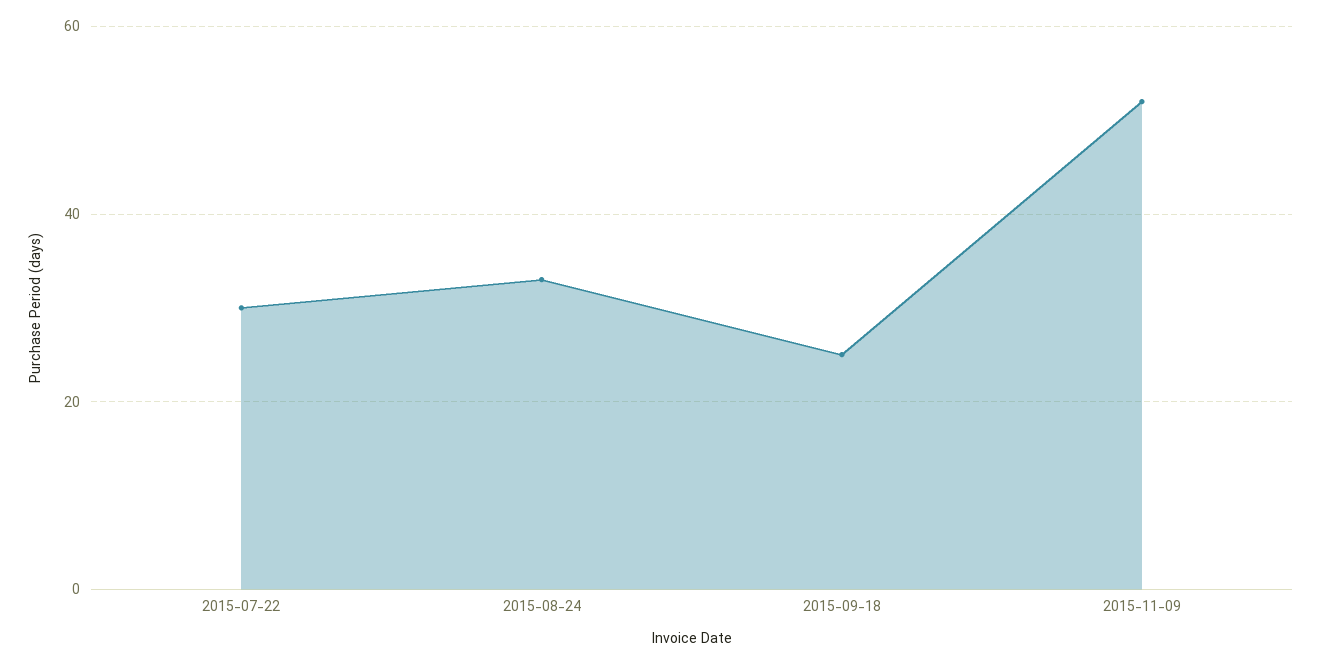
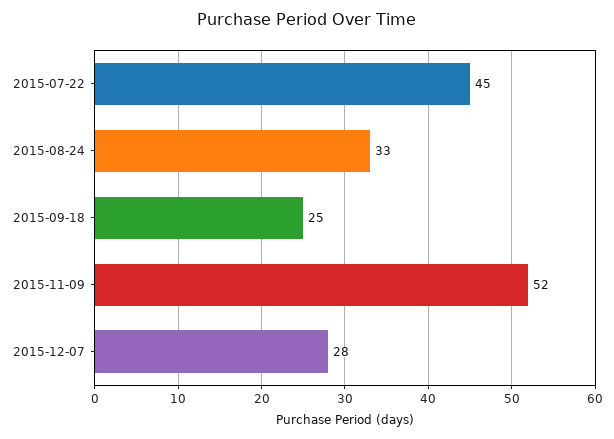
2015-07-22: 30 -> 45
2015-12-07: none -> 28

